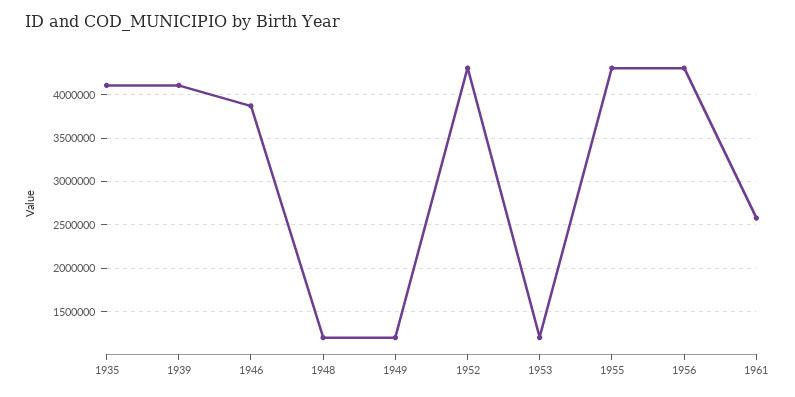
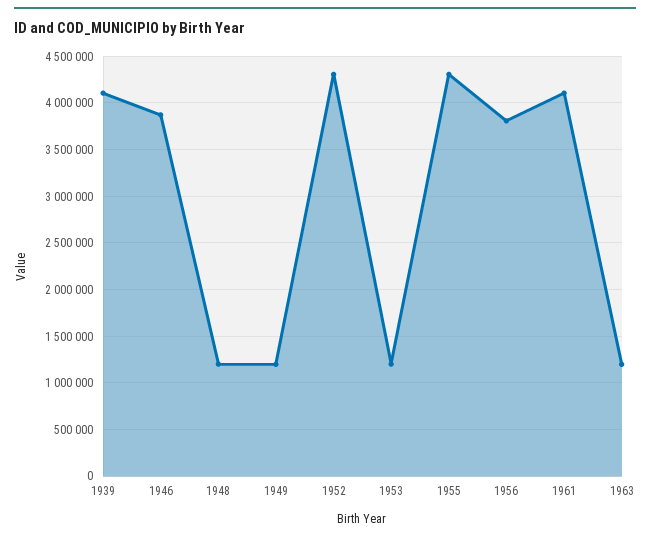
1935: 4100000 -> none
1956: 4300000 -> 3800000
1961: 2600000 -> 4100000
1963: none -> 1200000

